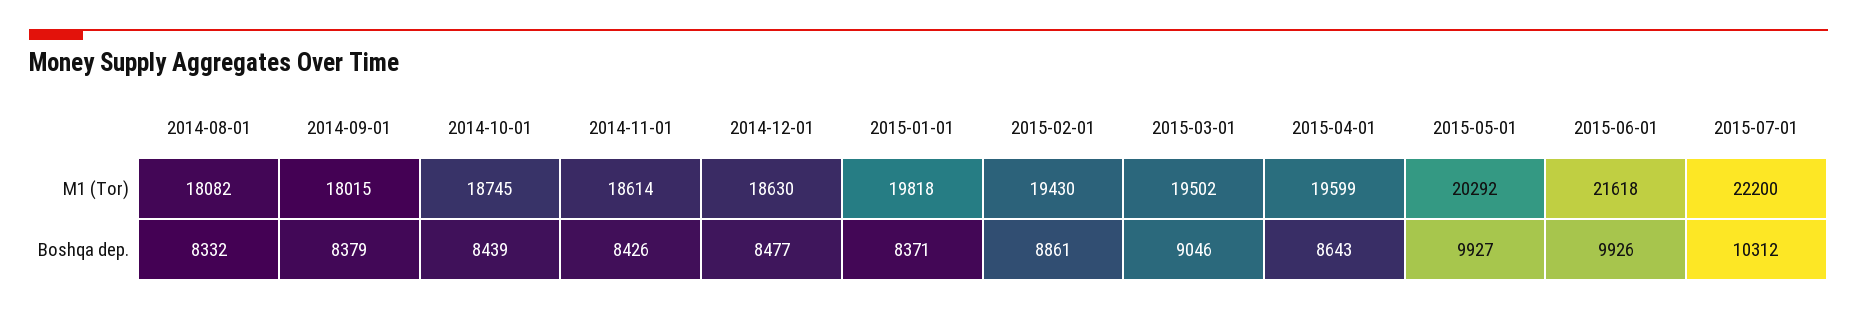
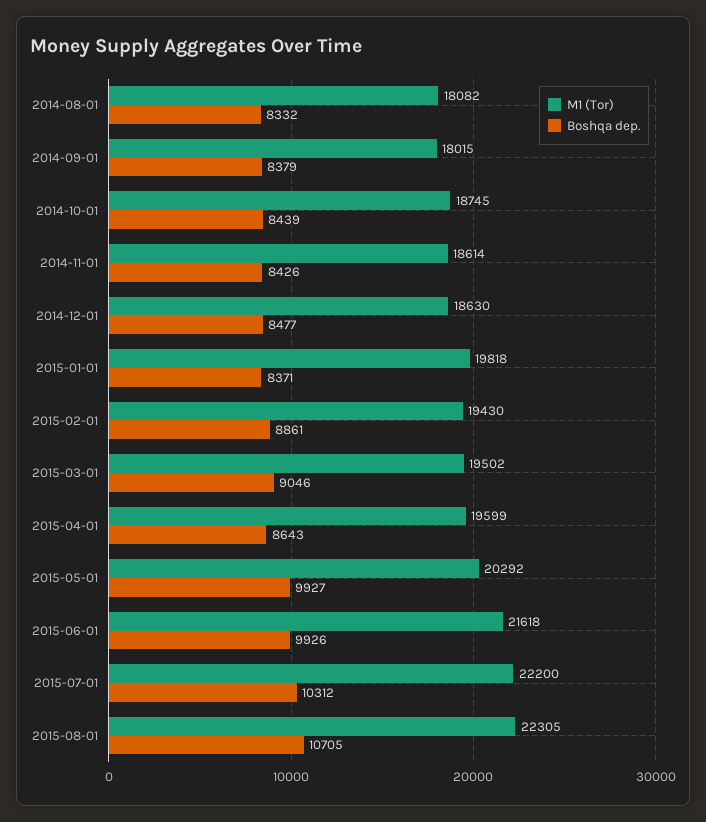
M1 (Tor), 2015-08-01: none -> 22305
Boshqa dep., 2015-08-01: none -> 10705

